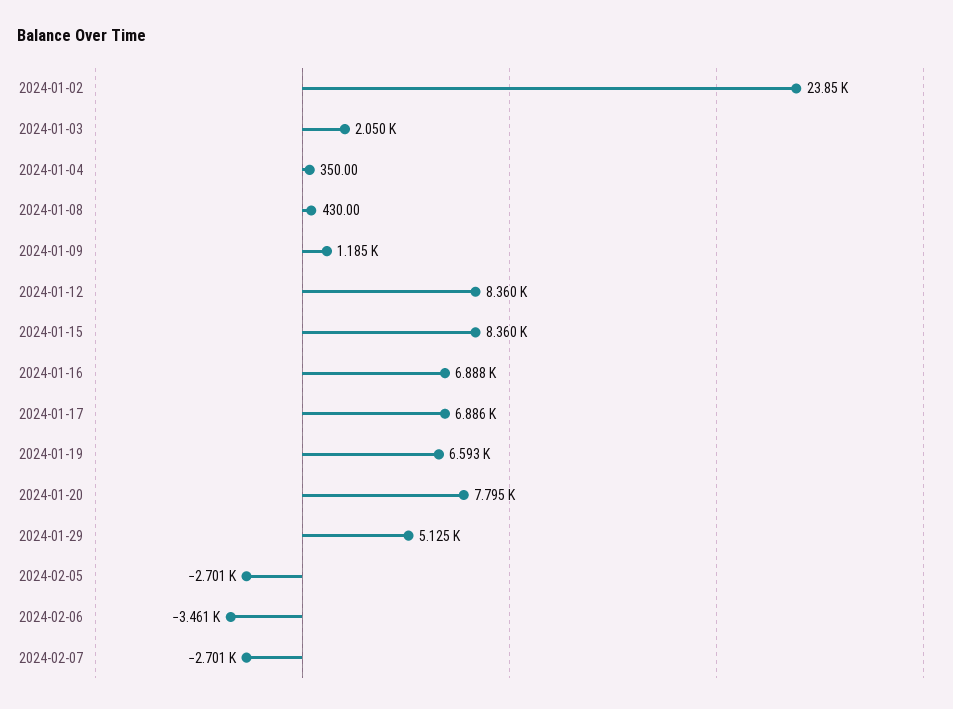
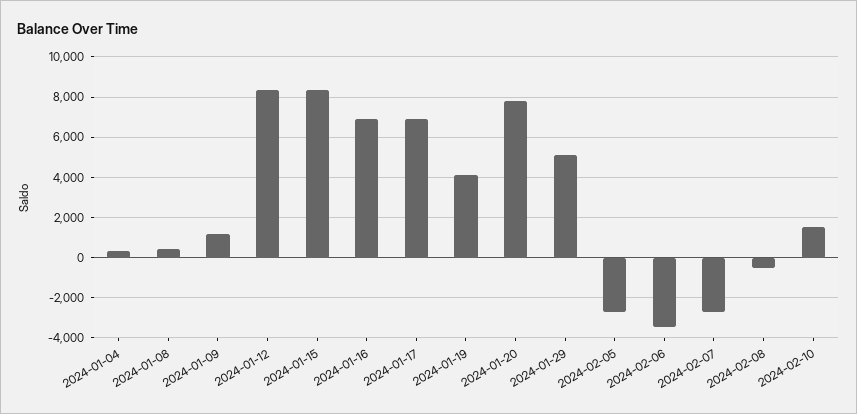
2024-01-02: 23850 -> none
2024-01-03: 2050 -> none
2024-01-19: 6593 -> 4000
2024-02-08: none -> -500
2024-02-10: none -> 1500

